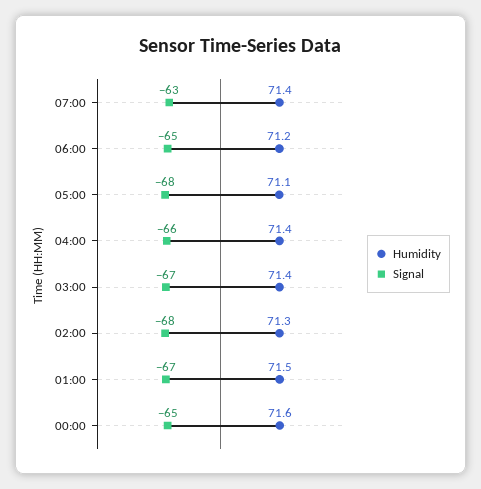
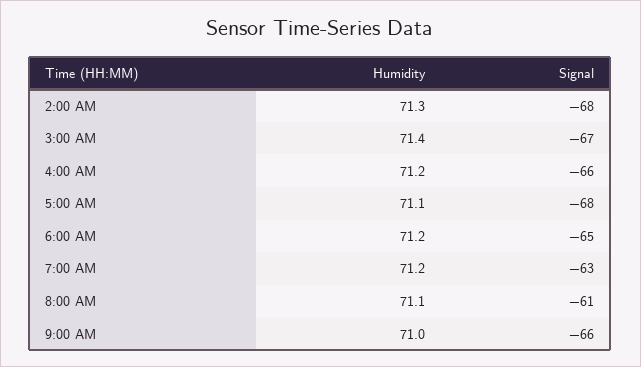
Humidity, 07:00: 71.4 -> 71.2
Humidity, 04:00: 71.4 -> 71.2
Humidity, 01:00: 71.5 -> none
Signal, 01:00: -67 -> none
Humidity, 00:00: 71.6 -> none
Signal, 00:00: -65 -> none
Humidity, 8:00 AM: none -> 71.1
Signal, 8:00 AM: none -> -61
Humidity, 9:00 AM: none -> 71
Signal, 9:00 AM: none -> -66

